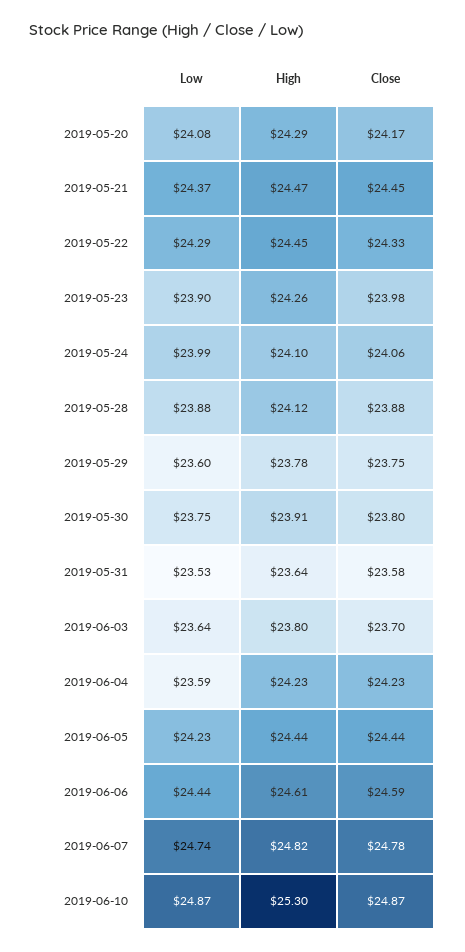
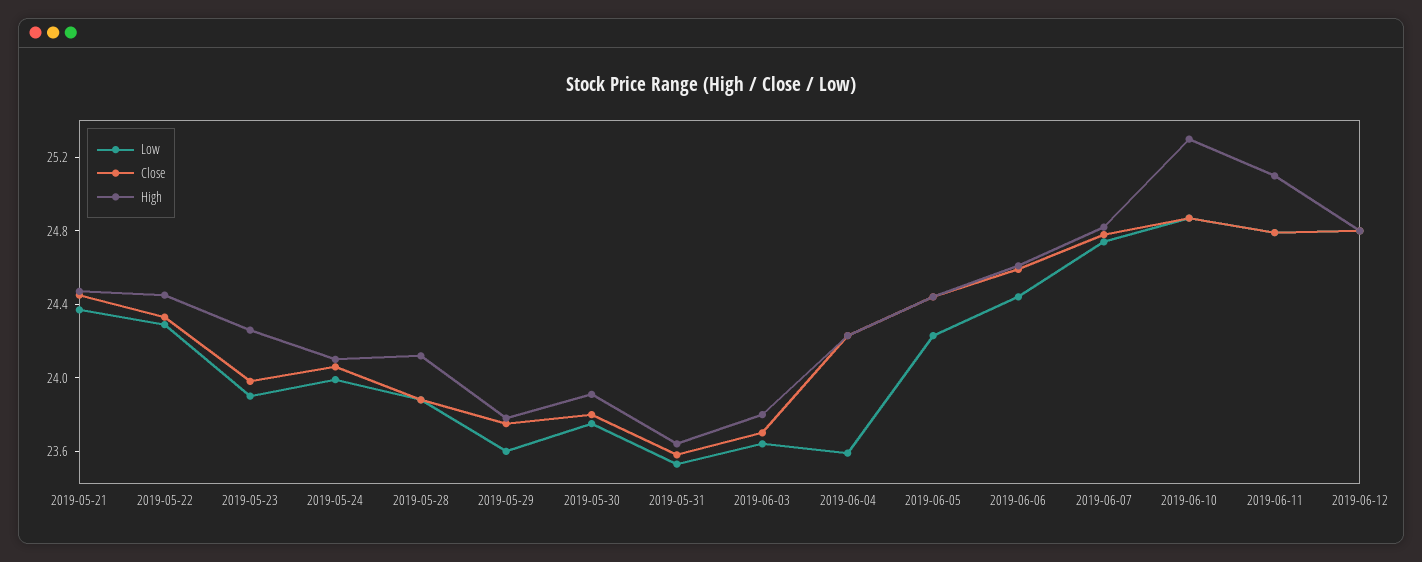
Low, 2019-05-20: 24.08 -> none
High, 2019-05-20: 24.29 -> none
Close, 2019-05-20: 24.17 -> none
Low, 2019-06-11: none -> 24.8
Close, 2019-06-11: none -> 24.8
High, 2019-06-11: none -> 25.1
Low, 2019-06-12: none -> 24.8
Close, 2019-06-12: none -> 24.8
High, 2019-06-12: none -> 24.8

